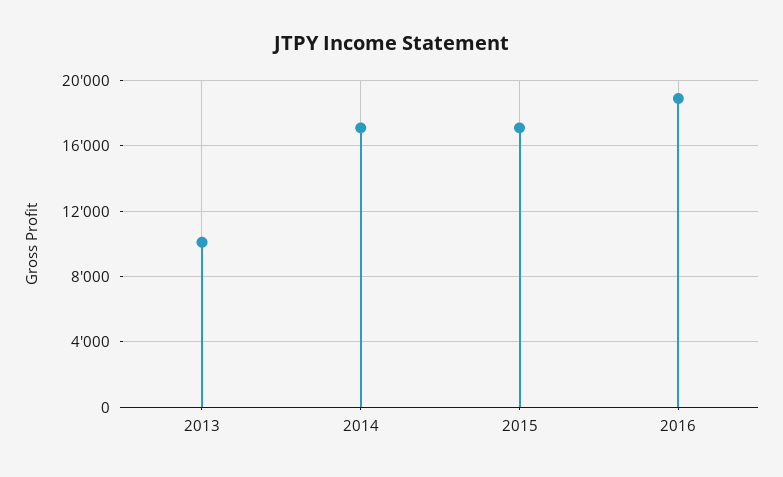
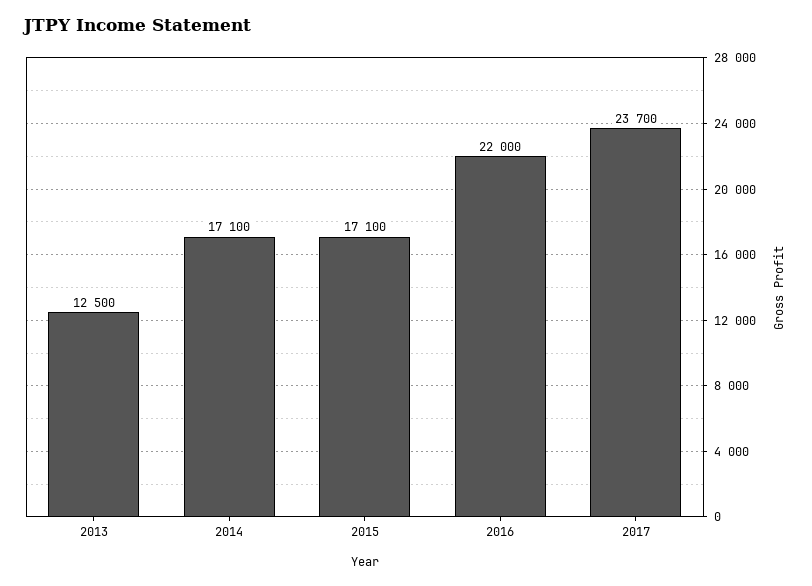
2013: 10000 -> 12500
2016: 19000 -> 22000
2017: none -> 23700

